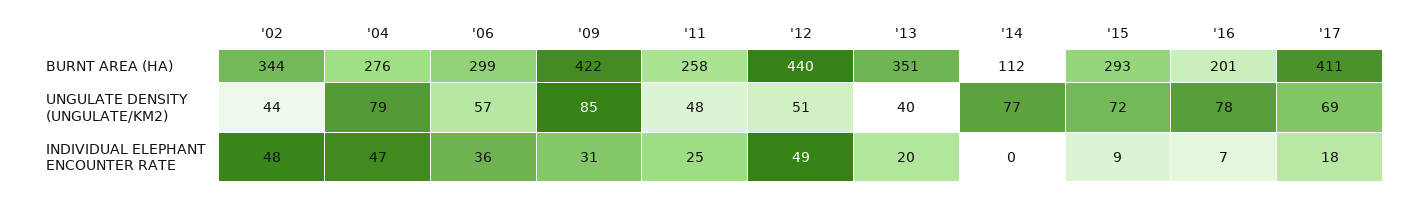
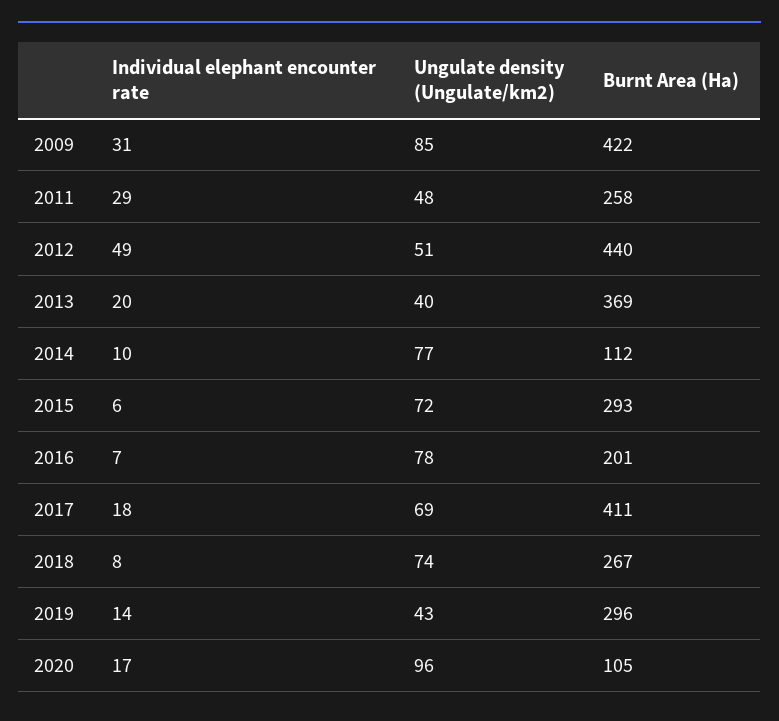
'02, BURNT AREA (HA): 344 -> none
'04, BURNT AREA (HA): 276 -> none
'06, BURNT AREA (HA): 299 -> none
'13, BURNT AREA (HA): 351 -> 369
'02, UNGULATE DENSITY (UNGULATE/KM2): 44 -> none
'04, UNGULATE DENSITY (UNGULATE/KM2): 79 -> none
'06, UNGULATE DENSITY (UNGULATE/KM2): 57 -> none
'02, INDIVIDUAL ELEPHANT ENCOUNTER RATE: 48 -> none
'04, INDIVIDUAL ELEPHANT ENCOUNTER RATE: 47 -> none
'06, INDIVIDUAL ELEPHANT ENCOUNTER RATE: 36 -> none
'11, INDIVIDUAL ELEPHANT ENCOUNTER RATE: 25 -> 29
'14, INDIVIDUAL ELEPHANT ENCOUNTER RATE: 0 -> 10
'15, INDIVIDUAL ELEPHANT ENCOUNTER RATE: 9 -> 6
2018, INDIVIDUAL ELEPHANT ENCOUNTER RATE: none -> 8
2018, UNGULATE DENSITY (UNGULATE/KM2): none -> 74
2018, BURNT AREA (HA): none -> 267
2019, INDIVIDUAL ELEPHANT ENCOUNTER RATE: none -> 14
2019, UNGULATE DENSITY (UNGULATE/KM2): none -> 43
2019, BURNT AREA (HA): none -> 296
2020, INDIVIDUAL ELEPHANT ENCOUNTER RATE: none -> 17
2020, UNGULATE DENSITY (UNGULATE/KM2): none -> 96
2020, BURNT AREA (HA): none -> 105

